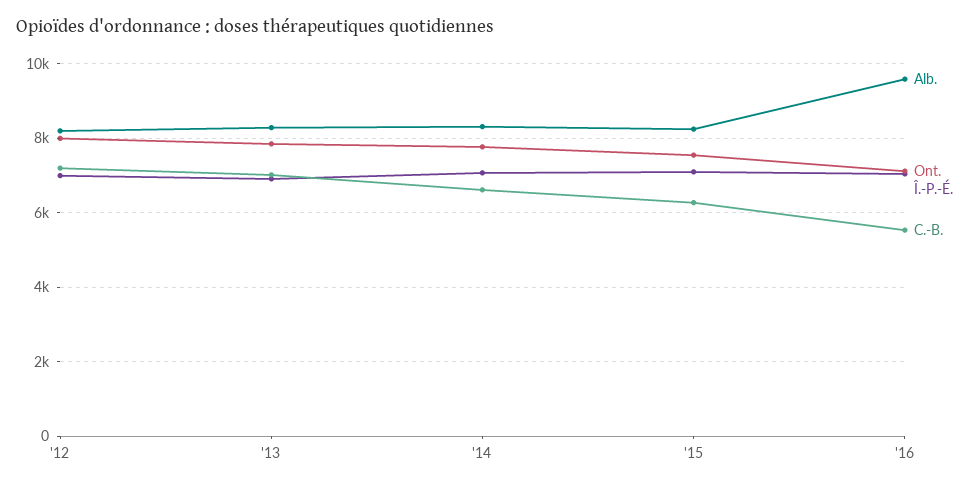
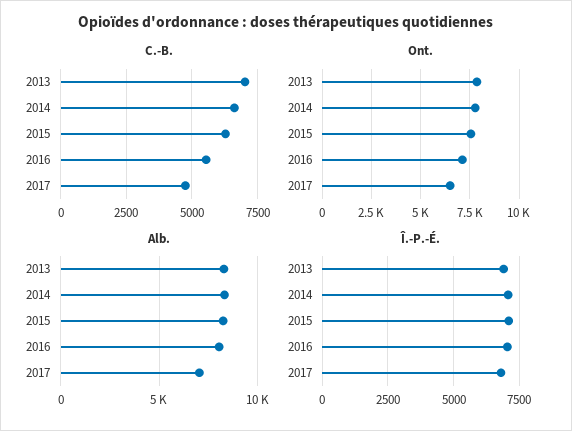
Alb., '12: 8200 -> none
Ont., '12: 8000 -> none
Î.-P.-É., '12: 7000 -> none
C.-B., '12: 7200 -> none
Alb., '16: 9600 -> 8000
C.-B., 2017: none -> 4750
Ont., 2017: none -> 6500
Alb., 2017: none -> 7000
Î.-P.-É., 2017: none -> 6750

